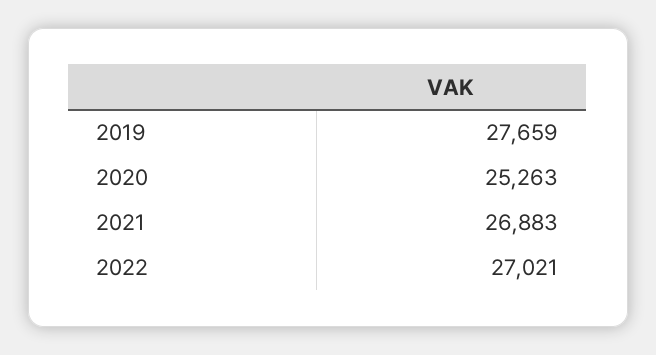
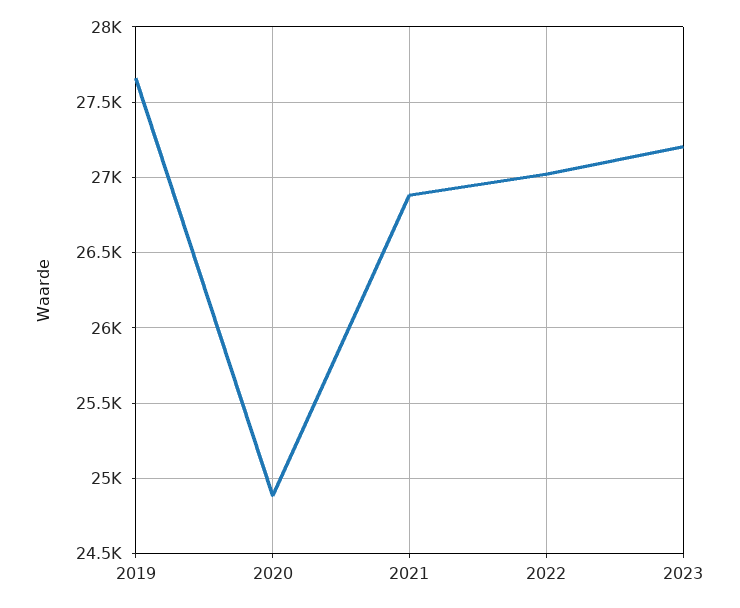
2020: 25263 -> 24900
2023: none -> 27200

